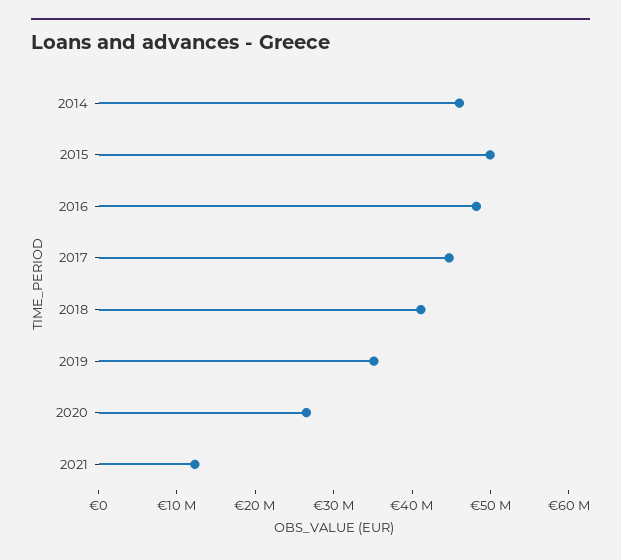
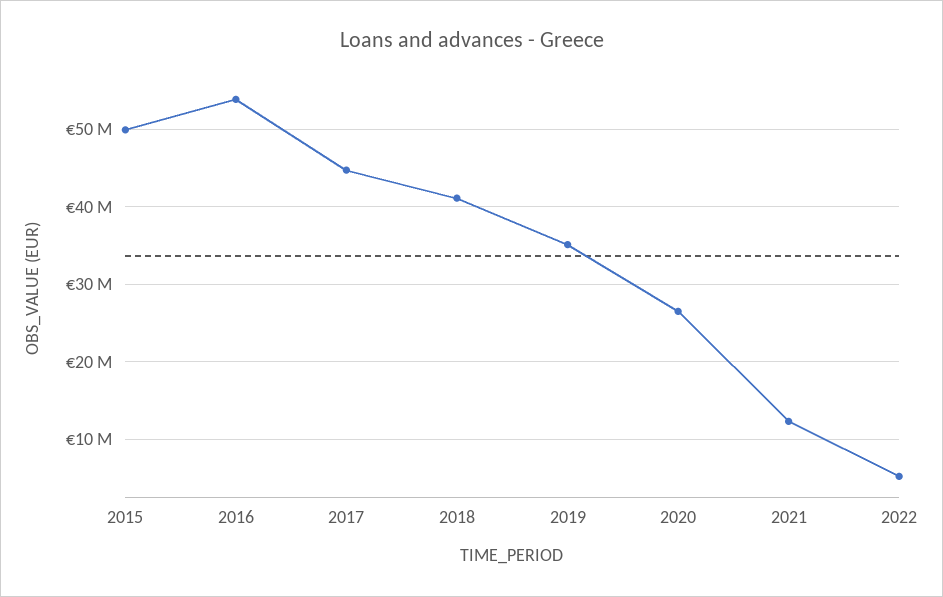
2014: 46000000 -> none
2016: 48000000 -> 54000000
2022: none -> 5000000

